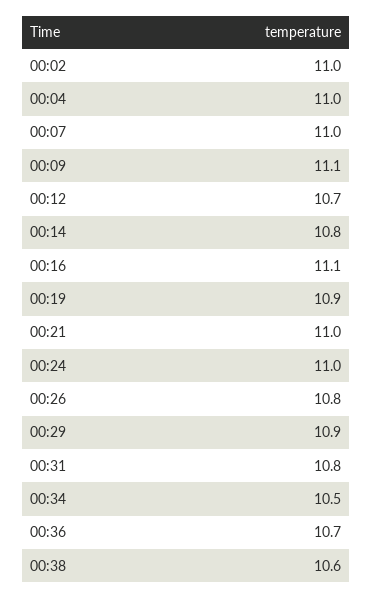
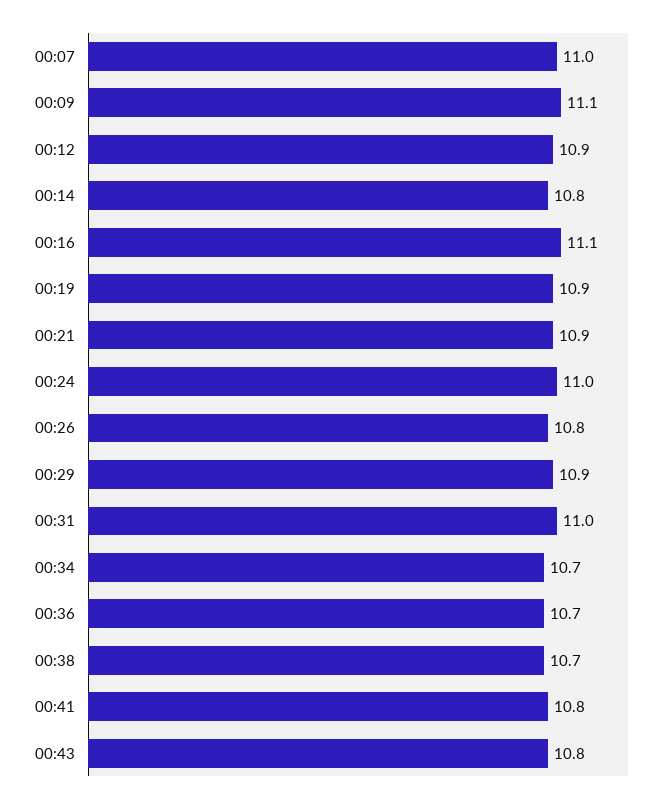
00:02: 11 -> none
00:04: 11 -> none
00:12: 10.7 -> 10.9
00:21: 11 -> 10.9
00:31: 10.8 -> 11
00:34: 10.5 -> 10.7
00:38: 10.6 -> 10.7
00:41: none -> 10.8
00:43: none -> 10.8

